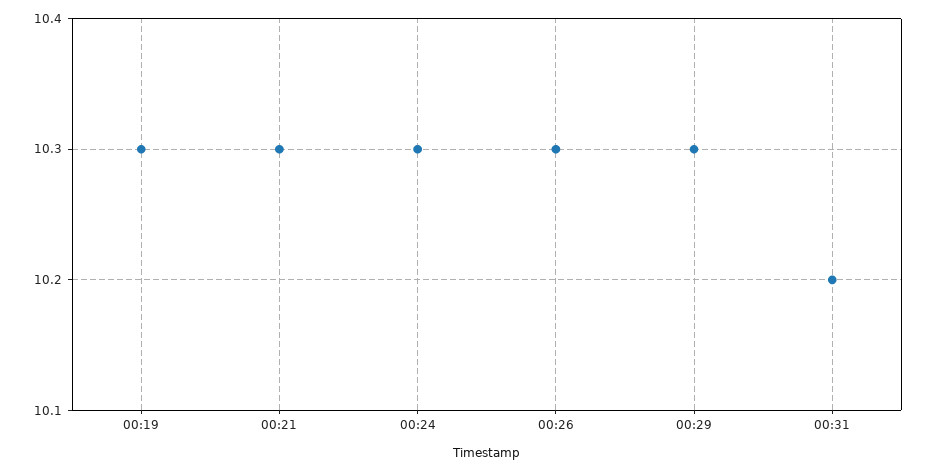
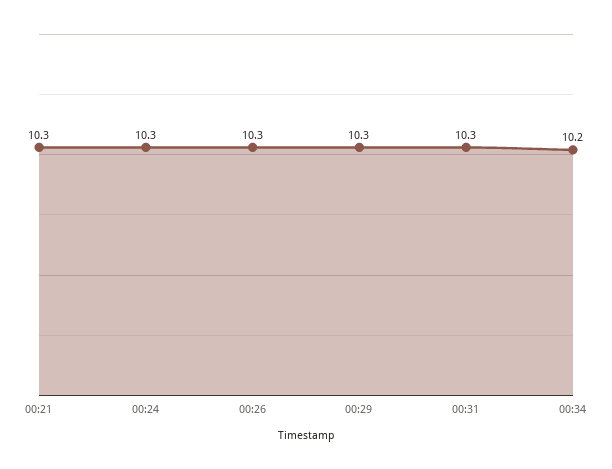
00:19: 10.3 -> none
00:31: 10.2 -> 10.3
00:34: none -> 10.2

